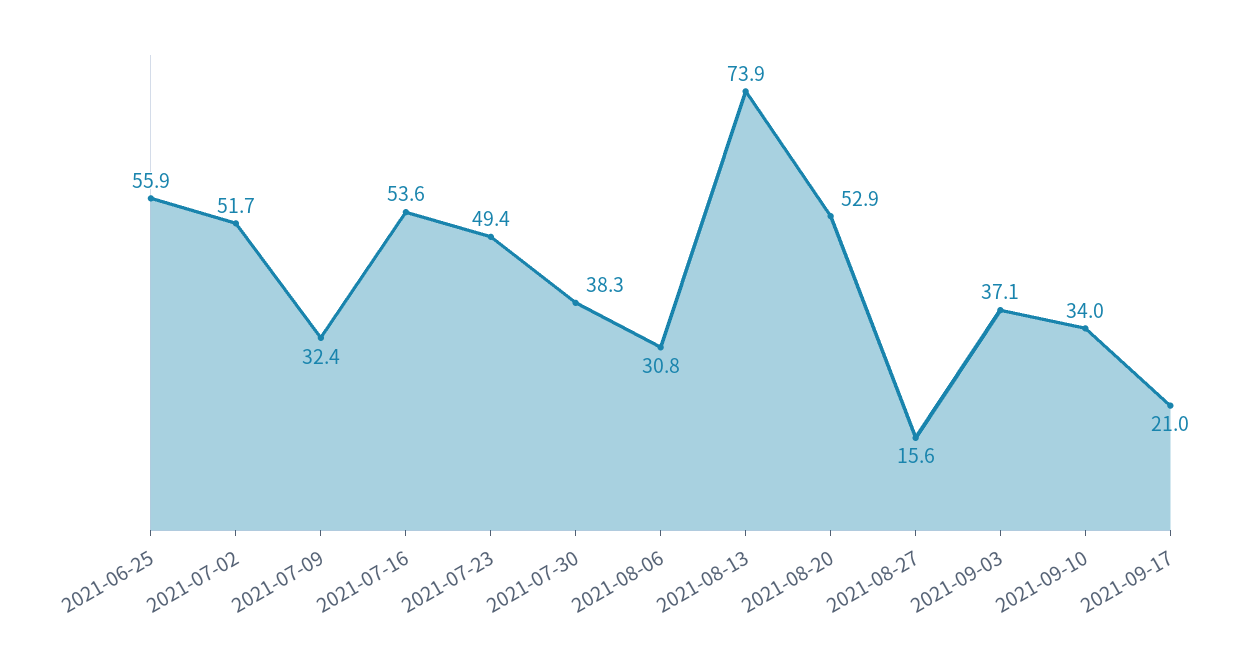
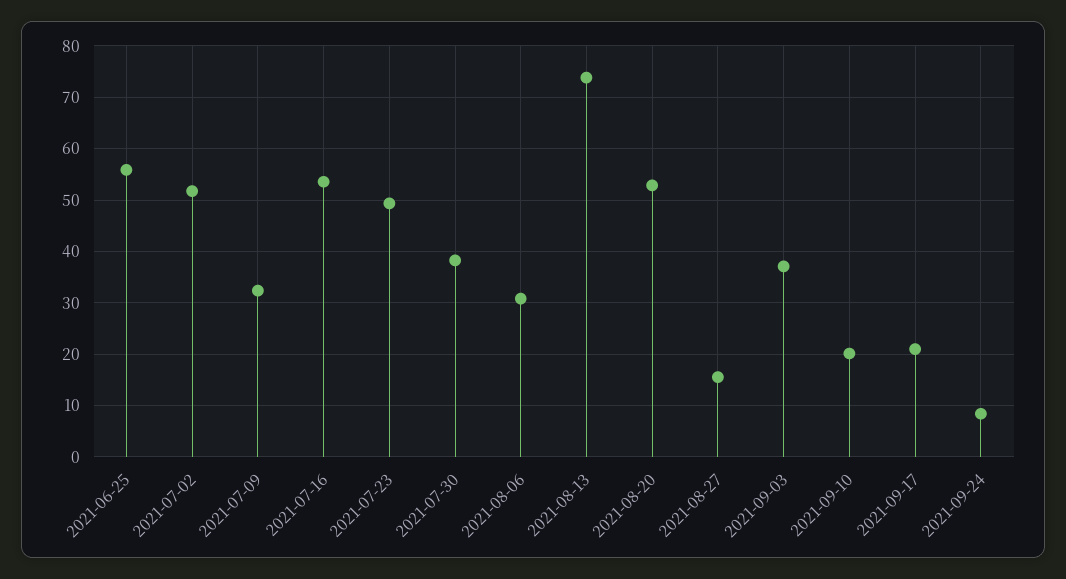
2021-09-10: 34 -> 20
2021-09-24: none -> 8

